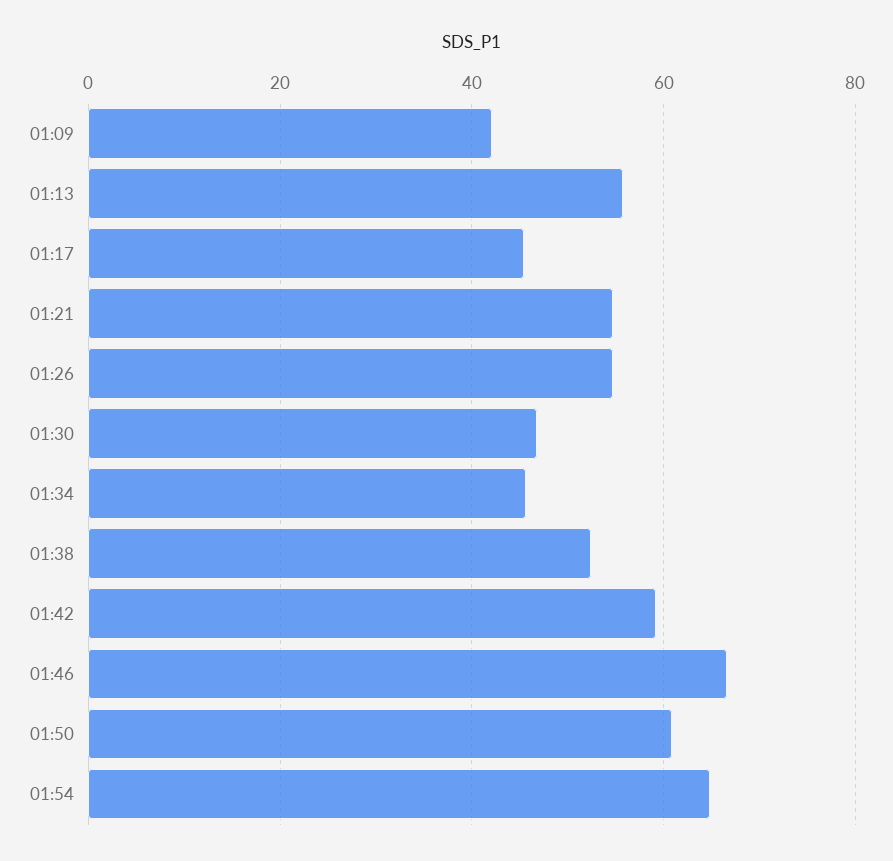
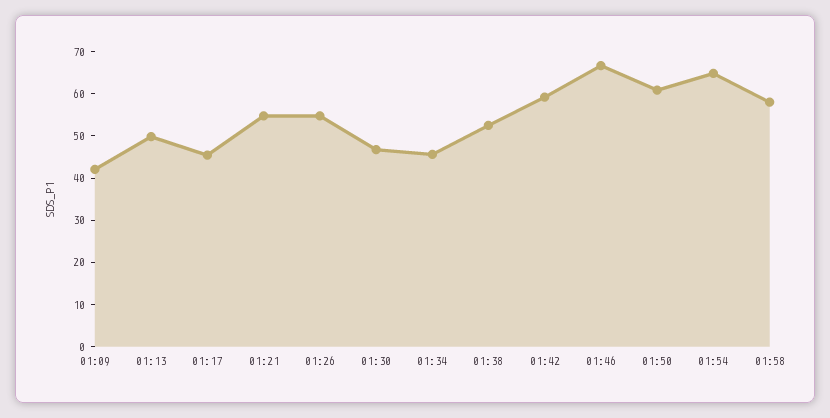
01:13: 56 -> 50
01:58: none -> 58

